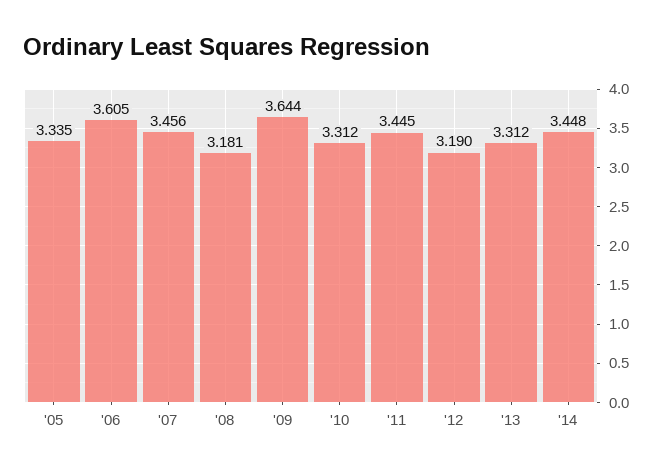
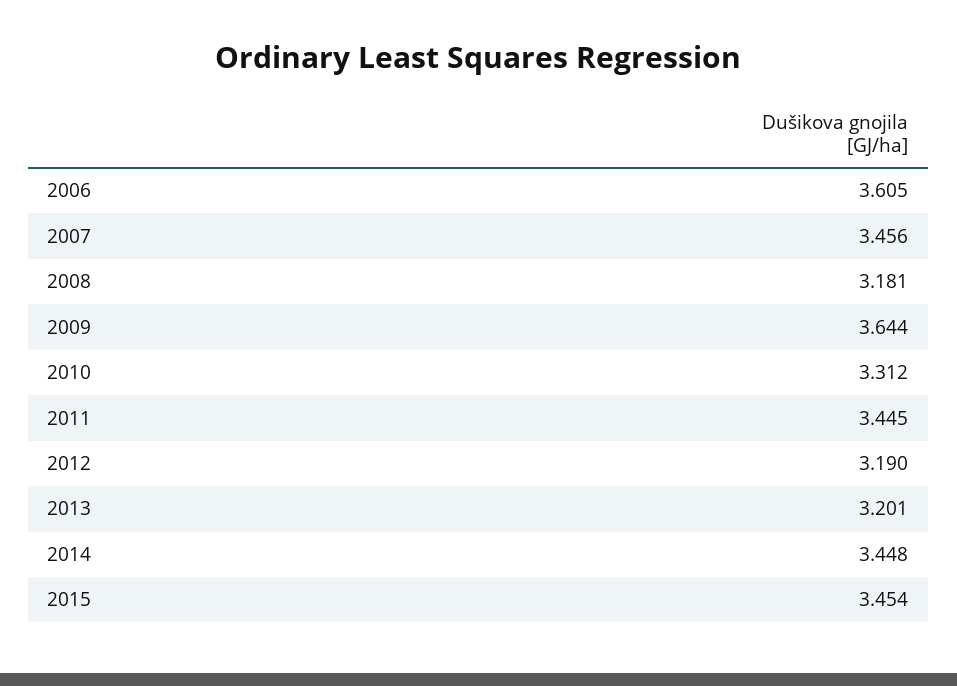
'05: 3.335 -> none
'13: 3.312 -> 3.201
2015: none -> 3.454

